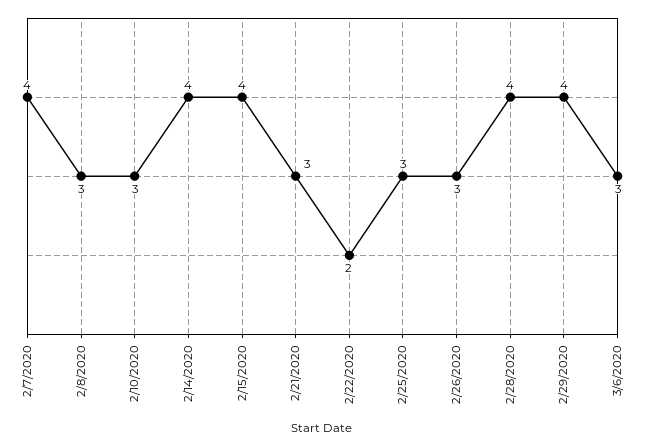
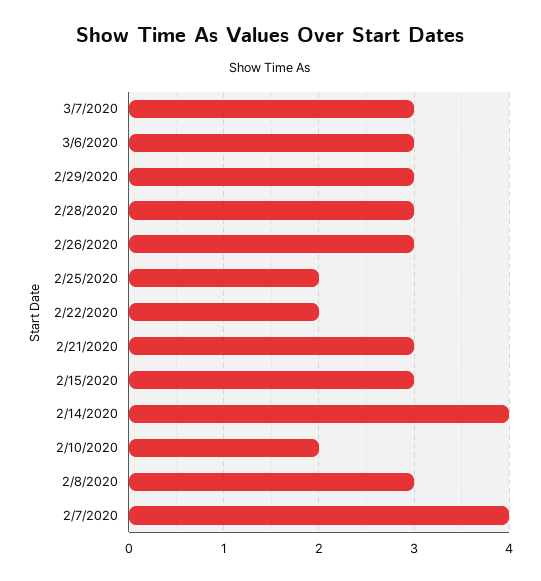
2/10/2020: 3 -> 2
2/15/2020: 4 -> 3
2/25/2020: 3 -> 2
2/28/2020: 4 -> 3
2/29/2020: 4 -> 3
3/7/2020: none -> 3

